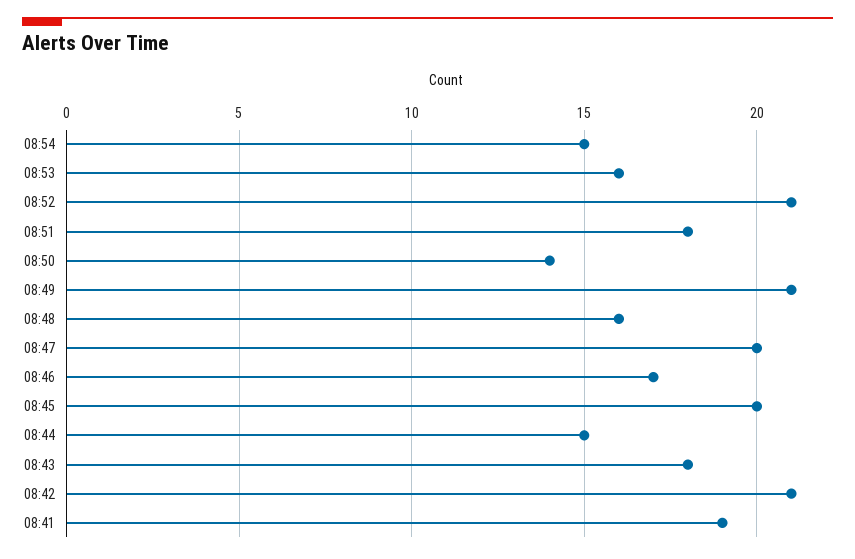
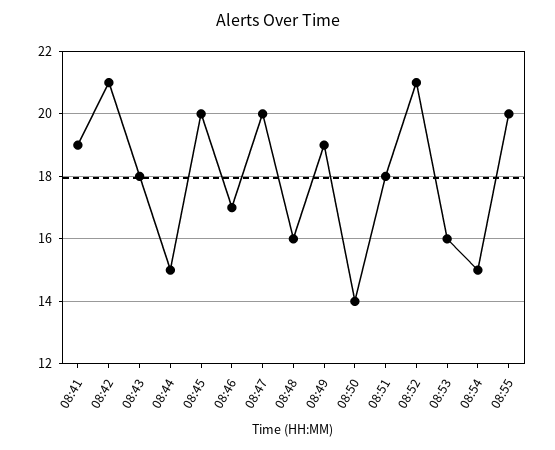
08:49: 21 -> 19
08:55: none -> 20

